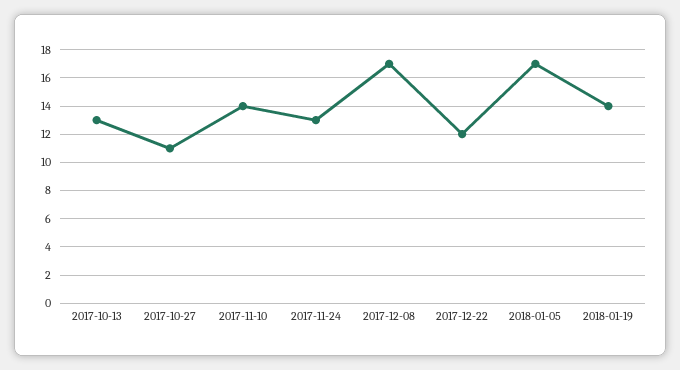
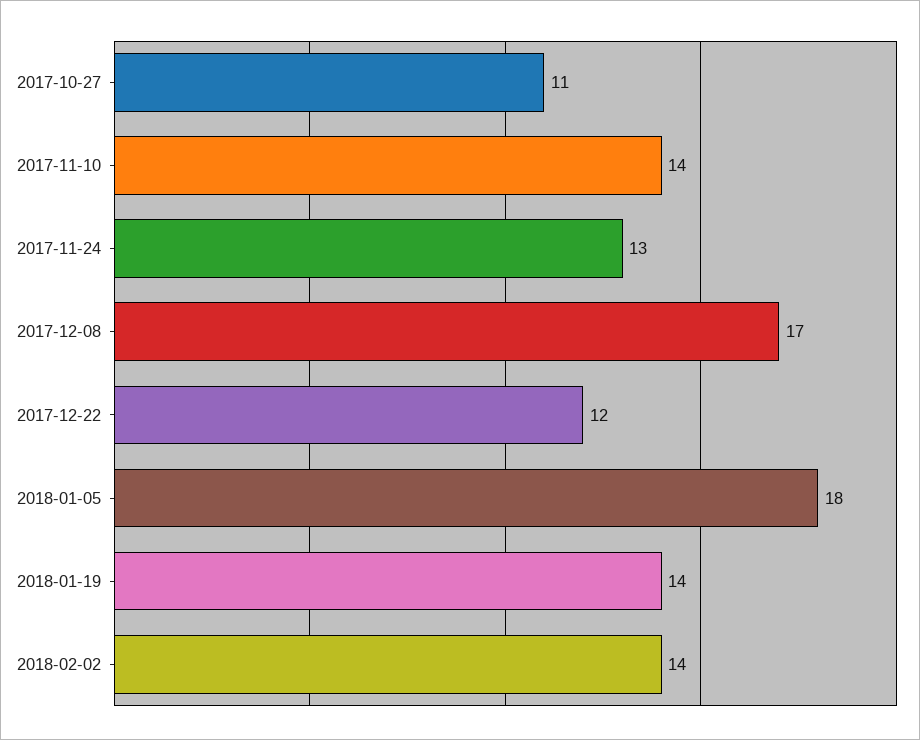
2017-10-13: 13 -> none
2018-01-05: 17 -> 18
2018-02-02: none -> 14

